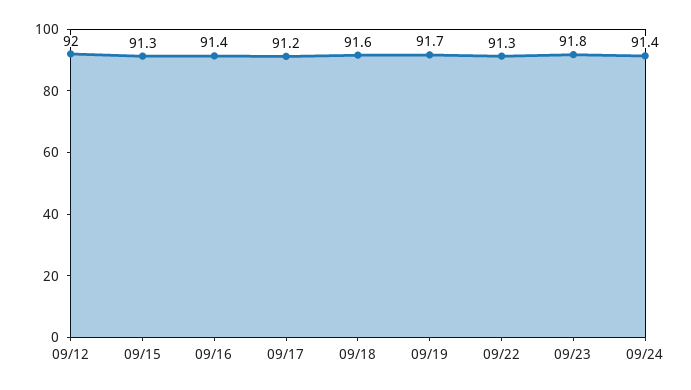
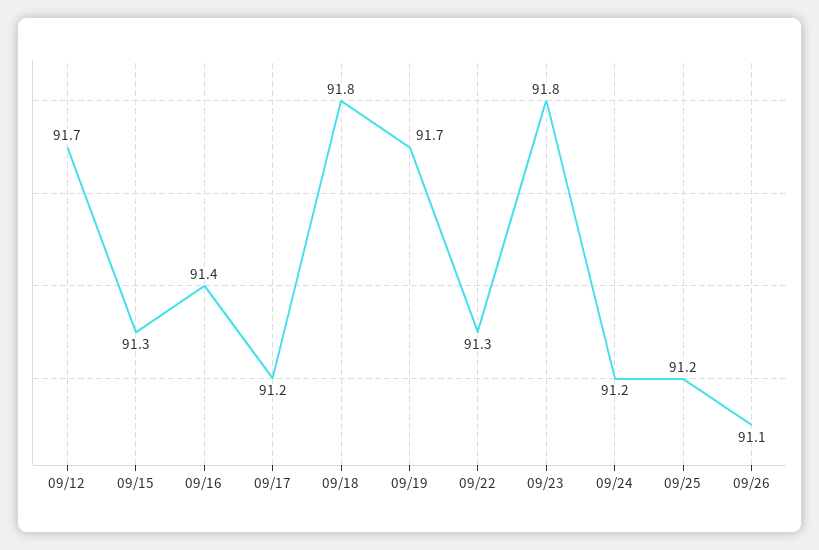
09/12: 92 -> 91.7
09/18: 91.6 -> 91.8
09/24: 91.4 -> 91.2
09/25: none -> 91.2
09/26: none -> 91.1

